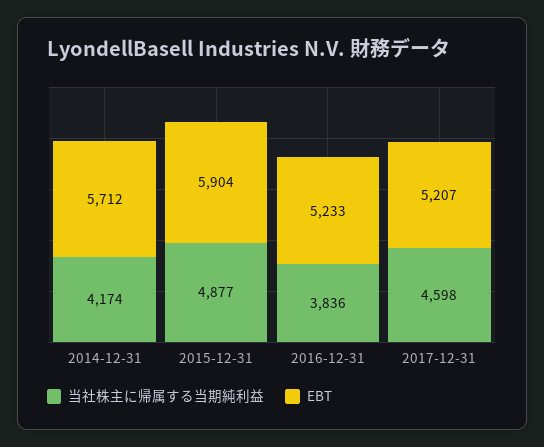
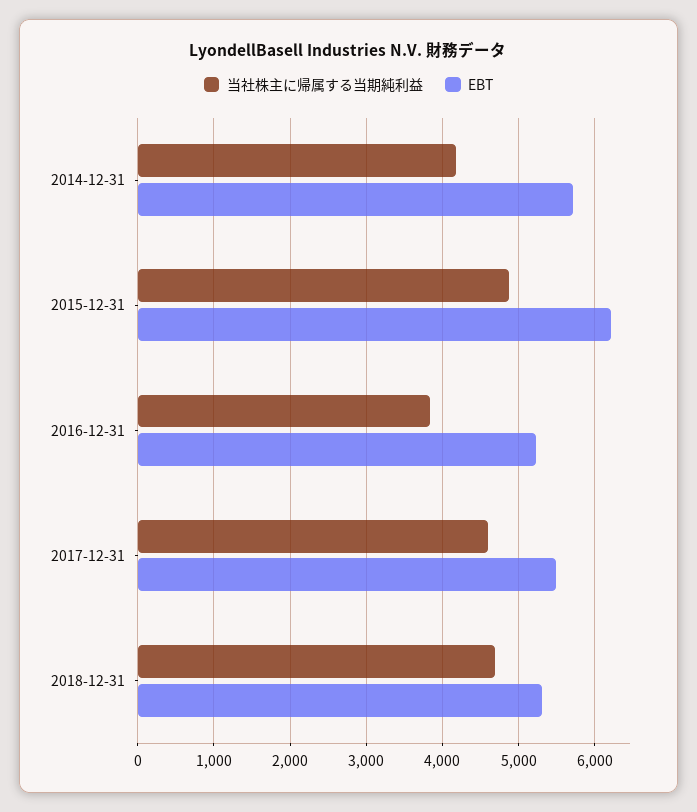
EBT, 2015-12-31: 5904 -> 6200
EBT, 2017-12-31: 5207 -> 5500
当社株主に帰属する当期純利益, 2018-12-31: none -> 4700
EBT, 2018-12-31: none -> 5300

